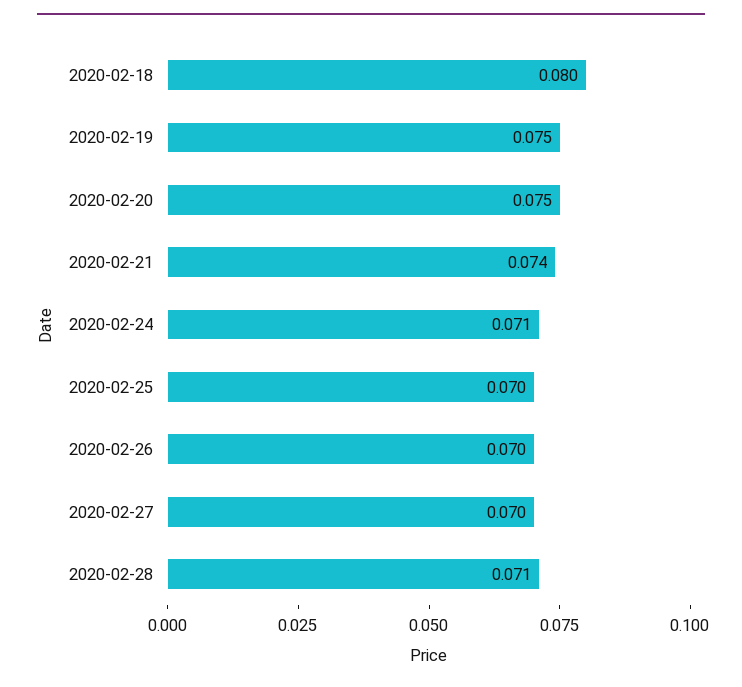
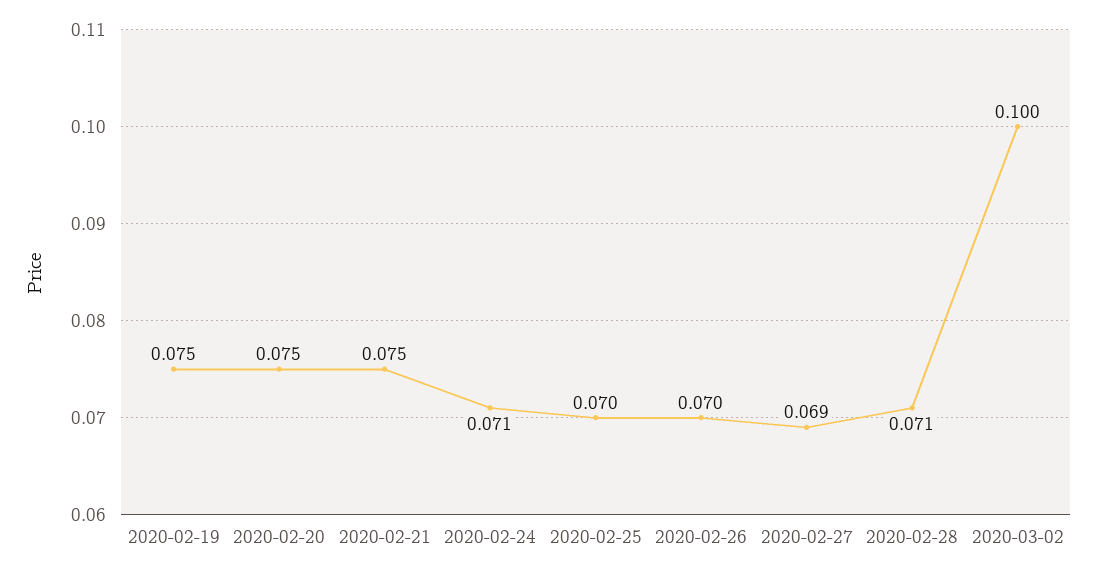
2020-02-18: 0.08 -> none
2020-02-21: 0.074 -> 0.075
2020-02-27: 0.07 -> 0.069
2020-03-02: none -> 0.1

